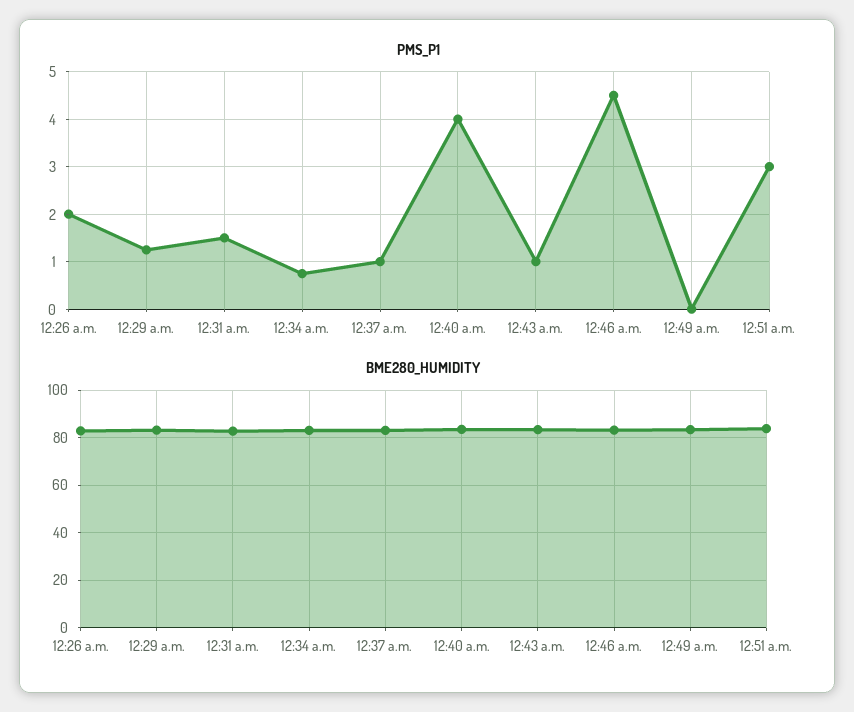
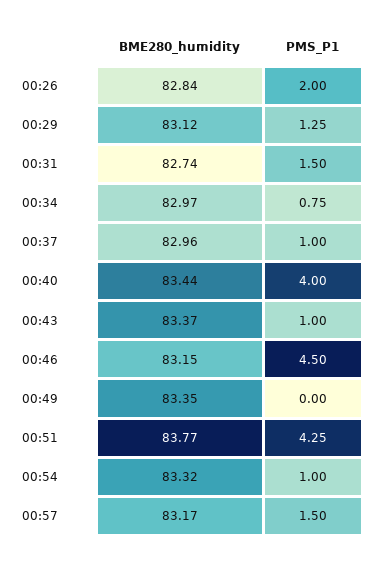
PMS_P1, 12:51 a.m.: 3 -> 4.25
BME280_HUMIDITY, 00:54: none -> 83.32
PMS_P1, 00:54: none -> 1
BME280_HUMIDITY, 00:57: none -> 83.17
PMS_P1, 00:57: none -> 1.5

